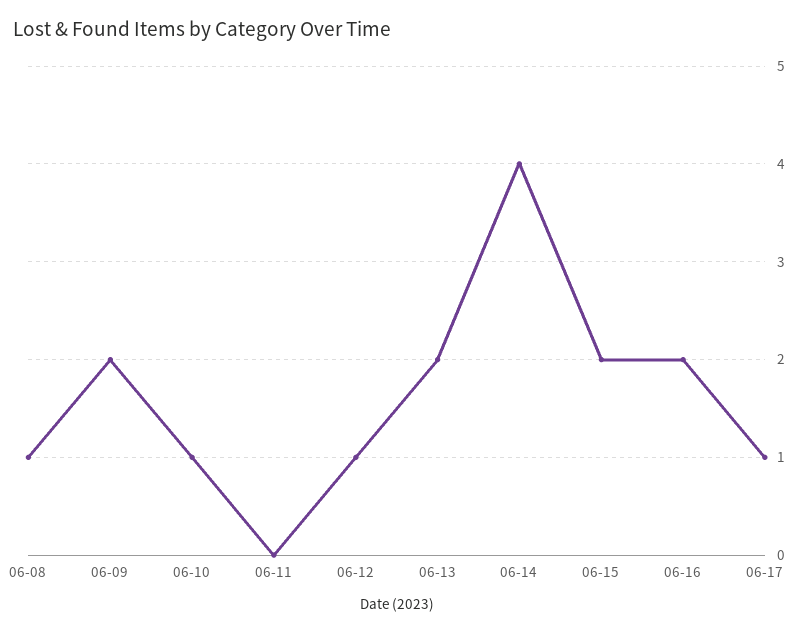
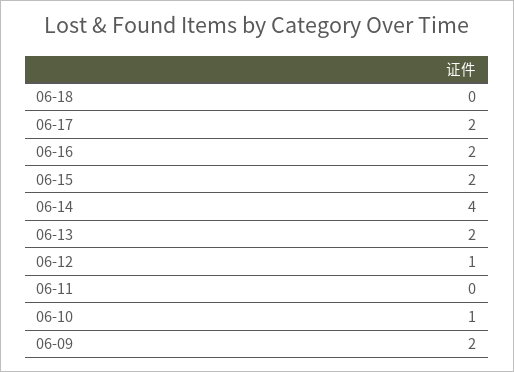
06-08: 1 -> none
06-17: 1 -> 2
06-18: none -> 0

